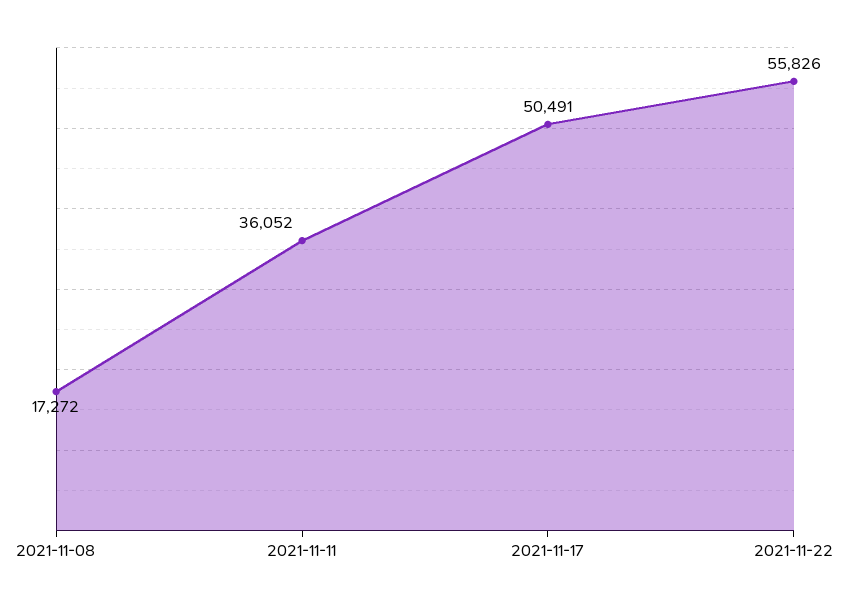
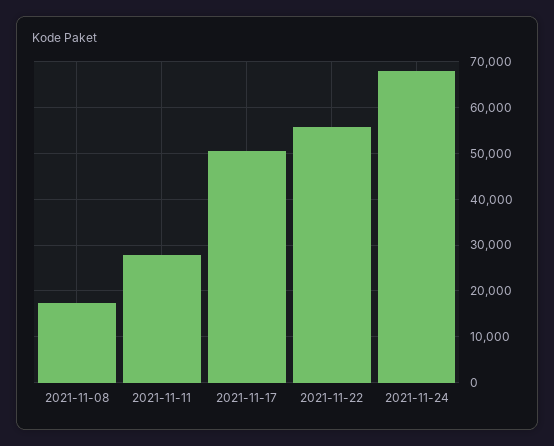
2021-11-11: 36052 -> 28000
2021-11-24: none -> 68000

